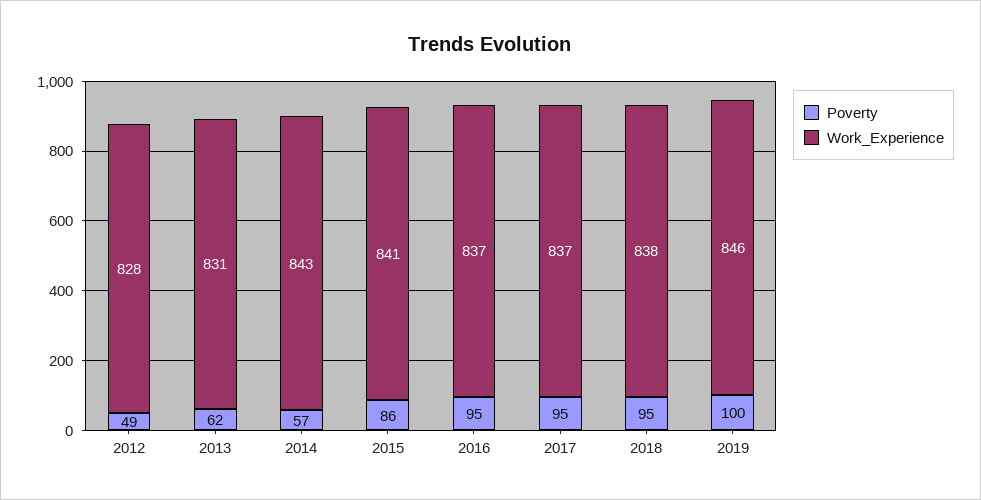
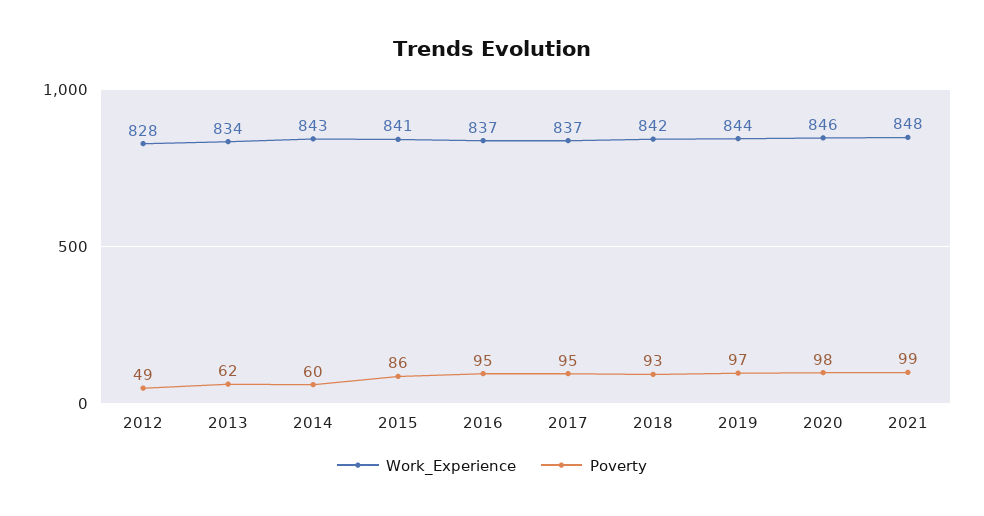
Work_Experience, 2013: 831 -> 834
Poverty, 2014: 57 -> 60
Poverty, 2018: 95 -> 93
Work_Experience, 2018: 838 -> 842
Poverty, 2019: 100 -> 97
Work_Experience, 2019: 846 -> 844
Work_Experience, 2020: none -> 846
Poverty, 2020: none -> 98
Work_Experience, 2021: none -> 848
Poverty, 2021: none -> 99

